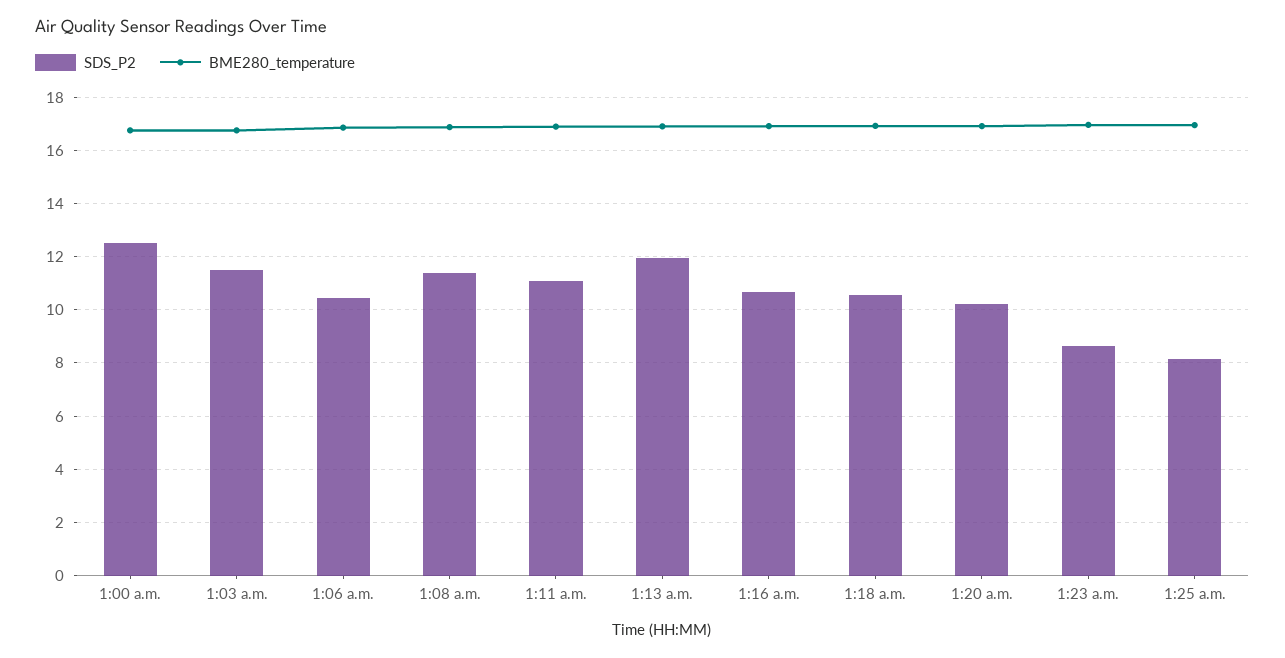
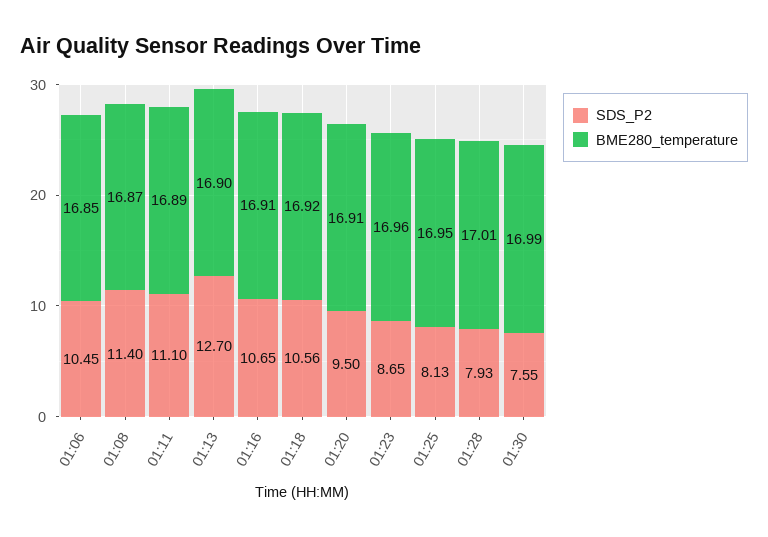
SDS_P2, 1:00 a.m.: 12.5 -> none
BME280_temperature, 1:00 a.m.: 16.75 -> none
SDS_P2, 1:03 a.m.: 11.5 -> none
BME280_temperature, 1:03 a.m.: 16.75 -> none
SDS_P2, 1:13 a.m.: 12 -> 12.7
SDS_P2, 1:20 a.m.: 10.25 -> 9.5
SDS_P2, 01:28: none -> 7.93
BME280_temperature, 01:28: none -> 17.01
SDS_P2, 01:30: none -> 7.55
BME280_temperature, 01:30: none -> 16.99

